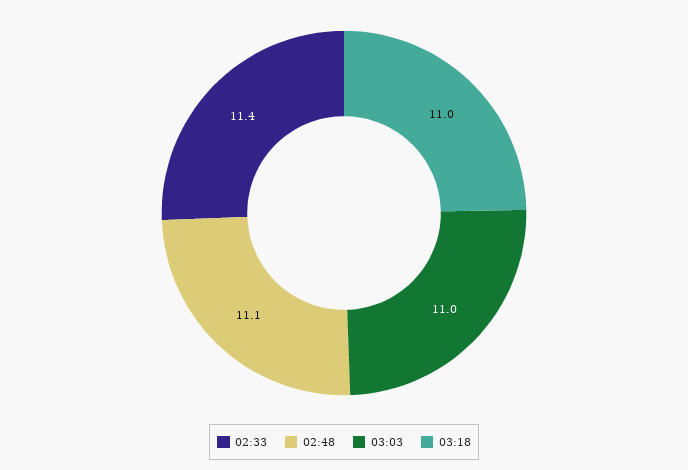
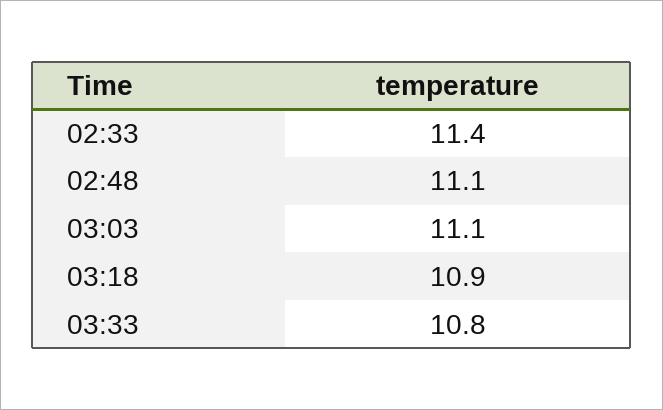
03:03: 11 -> 11.1
03:18: 11 -> 10.9
03:33: none -> 10.8

